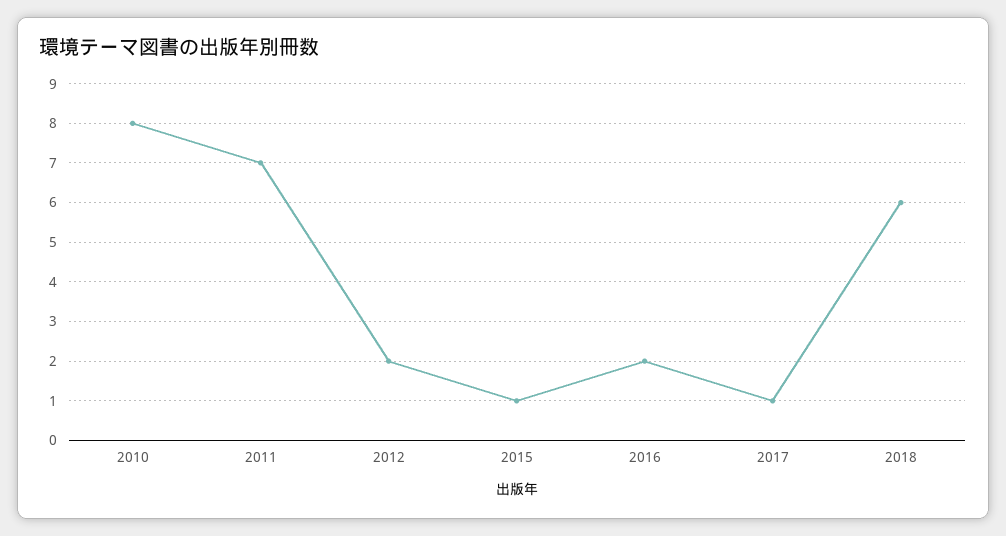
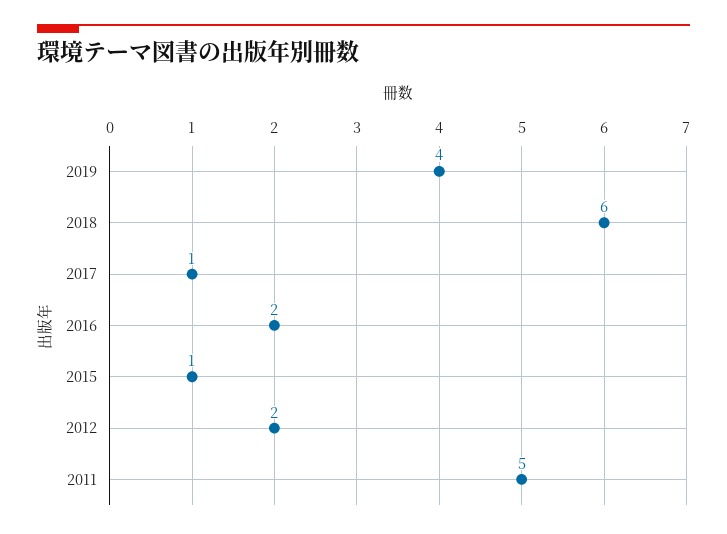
2010: 8 -> none
2011: 7 -> 5
2019: none -> 4

